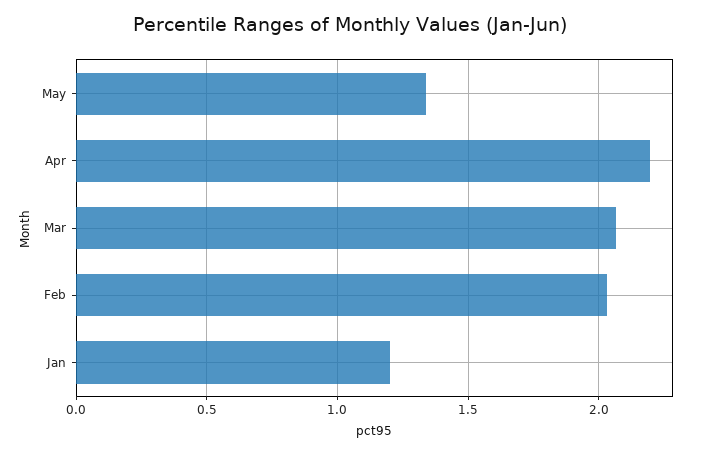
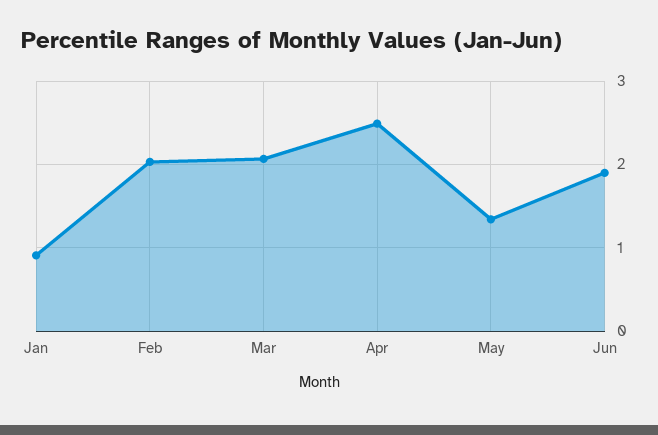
Apr: 2.2 -> 2.5
Jan: 1.2 -> 0.9
Jun: none -> 1.9

